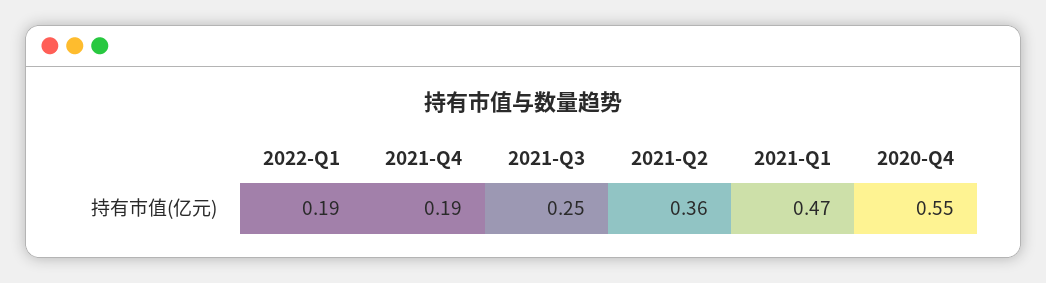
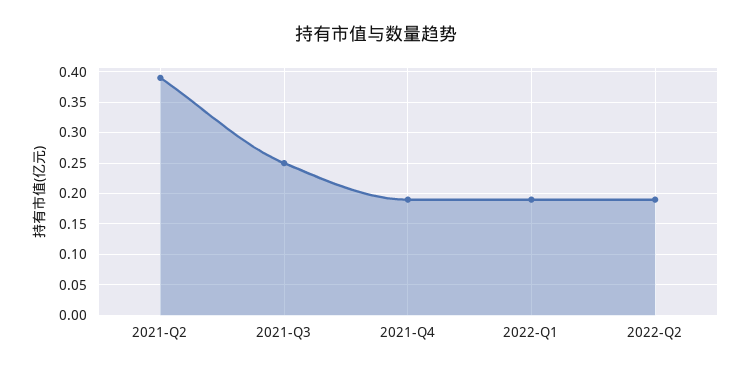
2021-Q2: 0.36 -> 0.39
2021-Q1: 0.47 -> none
2020-Q4: 0.55 -> none
2022-Q2: none -> 0.19

